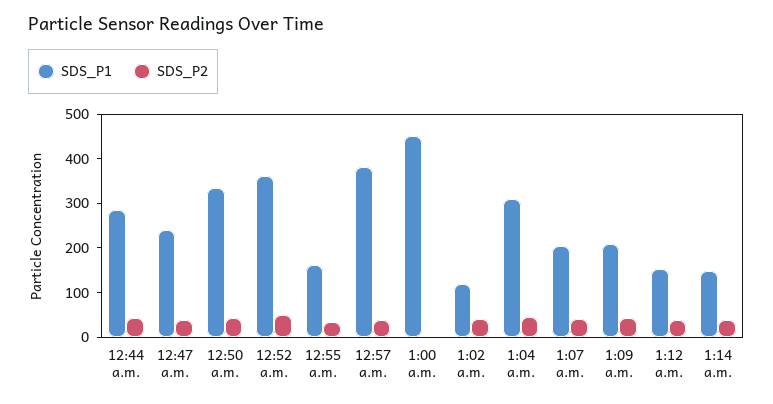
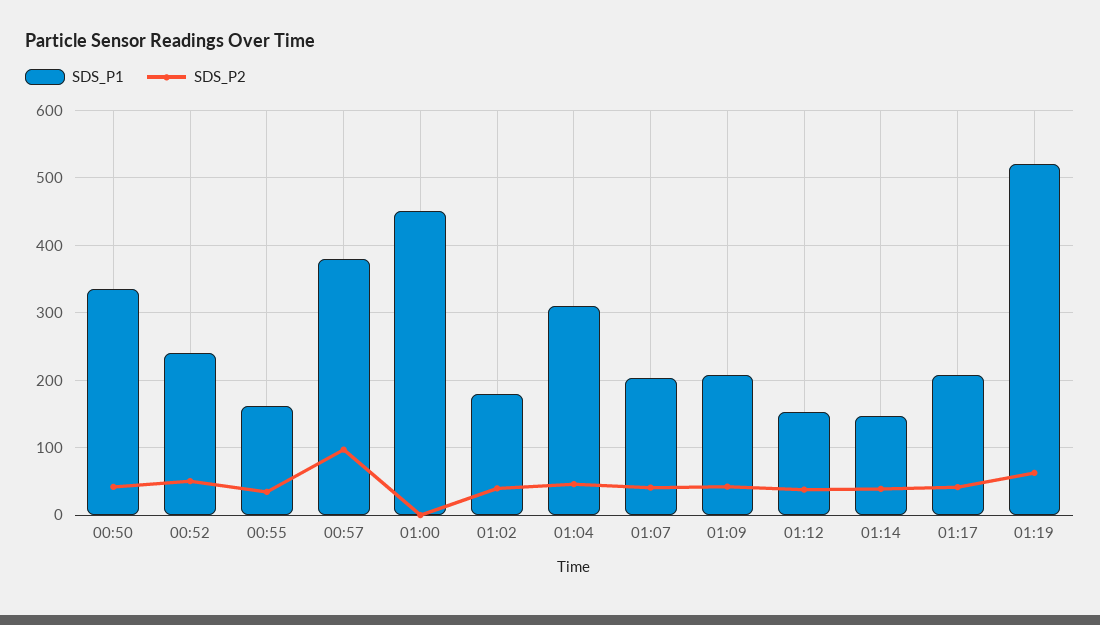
SDS_P1, 12:44 a.m.: 280 -> none
SDS_P2, 12:44 a.m.: 40 -> none
SDS_P1, 12:47 a.m.: 240 -> none
SDS_P2, 12:47 a.m.: 40 -> none
SDS_P1, 12:52 a.m.: 360 -> 240
SDS_P2, 12:57 a.m.: 40 -> 100
SDS_P1, 1:02 a.m.: 120 -> 180
SDS_P1, 01:17: none -> 210
SDS_P2, 01:17: none -> 40
SDS_P1, 01:19: none -> 520
SDS_P2, 01:19: none -> 60

